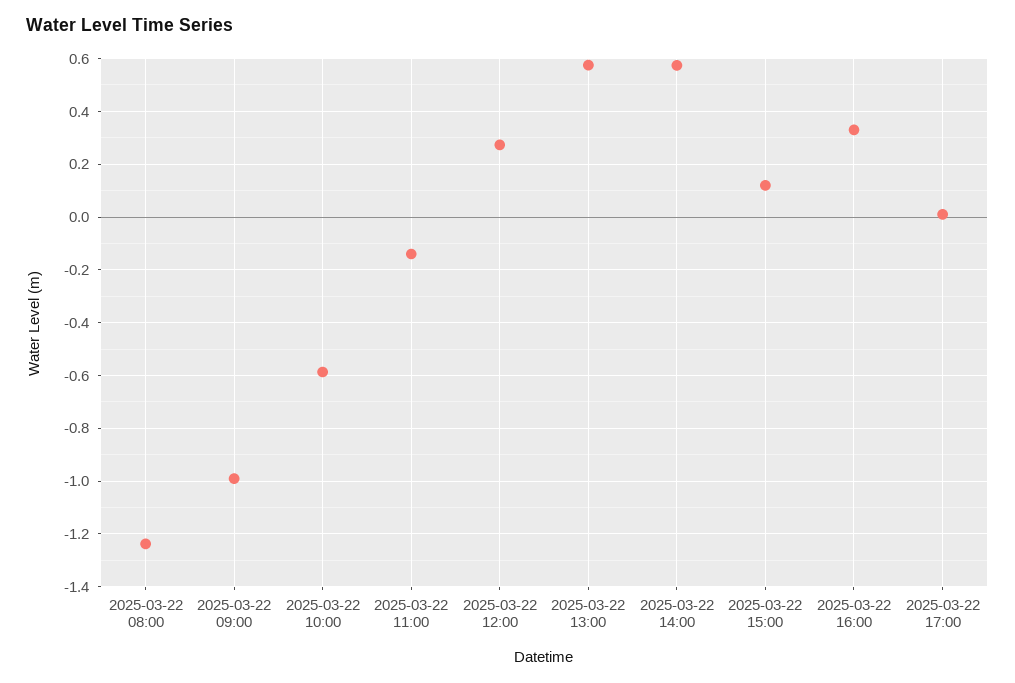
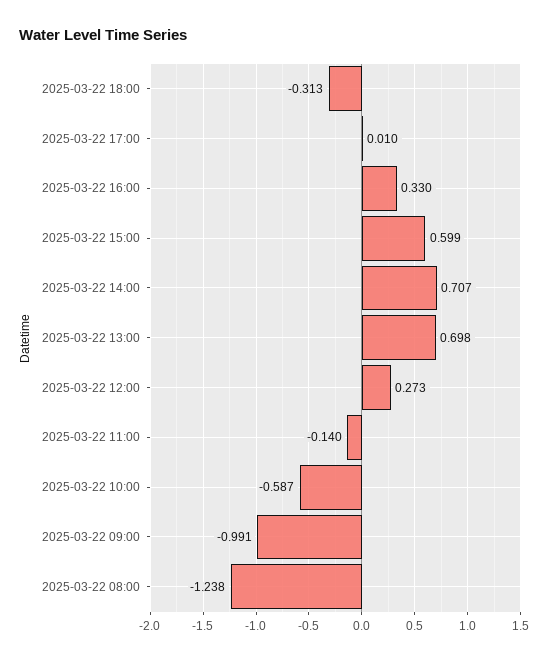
2025-03-22 13:00: 0.575 -> 0.698
2025-03-22 14:00: 0.575 -> 0.707
2025-03-22 15:00: 0.125 -> 0.599
2025-03-22 18:00: none -> -0.313

